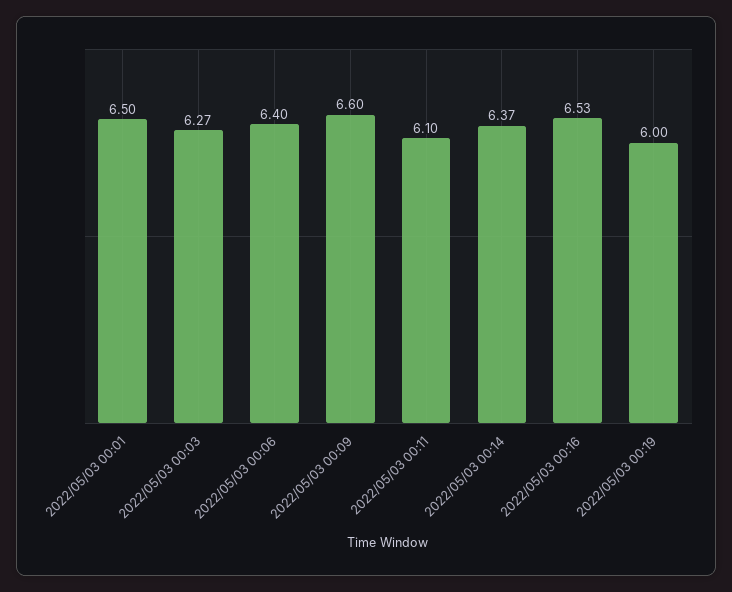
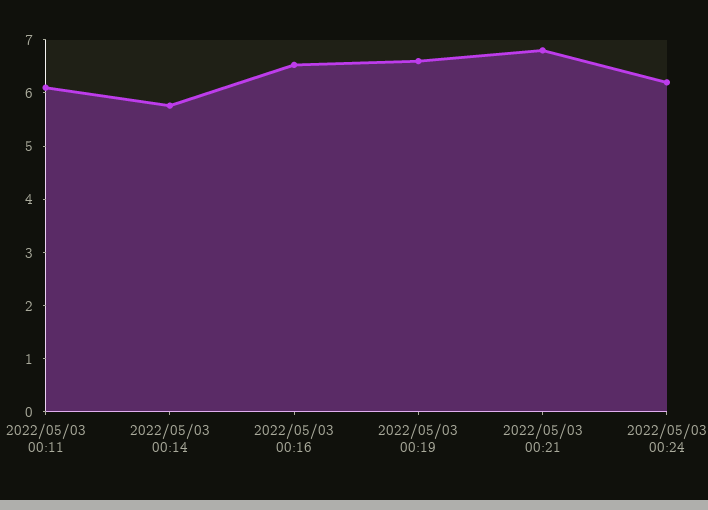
2022/05/03 00:01: 6.5 -> none
2022/05/03 00:03: 6.27 -> none
2022/05/03 00:06: 6.4 -> none
2022/05/03 00:09: 6.6 -> none
2022/05/03 00:14: 6.37 -> 5.8
2022/05/03 00:19: 6 -> 6.6
2022/05/03 00:21: none -> 6.8
2022/05/03 00:24: none -> 6.2

